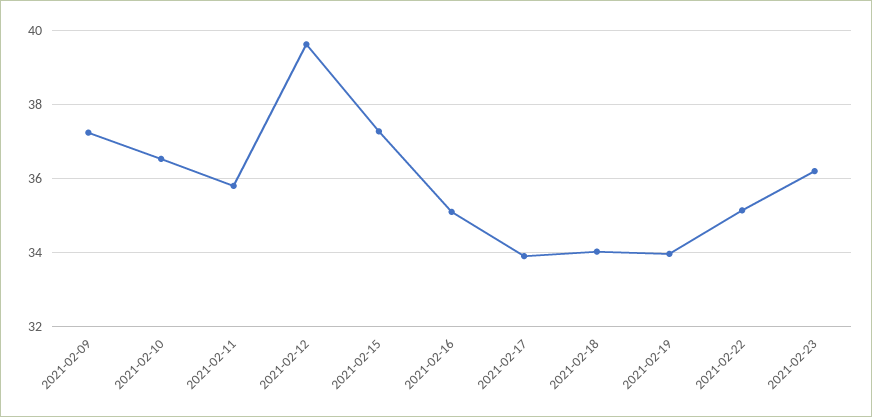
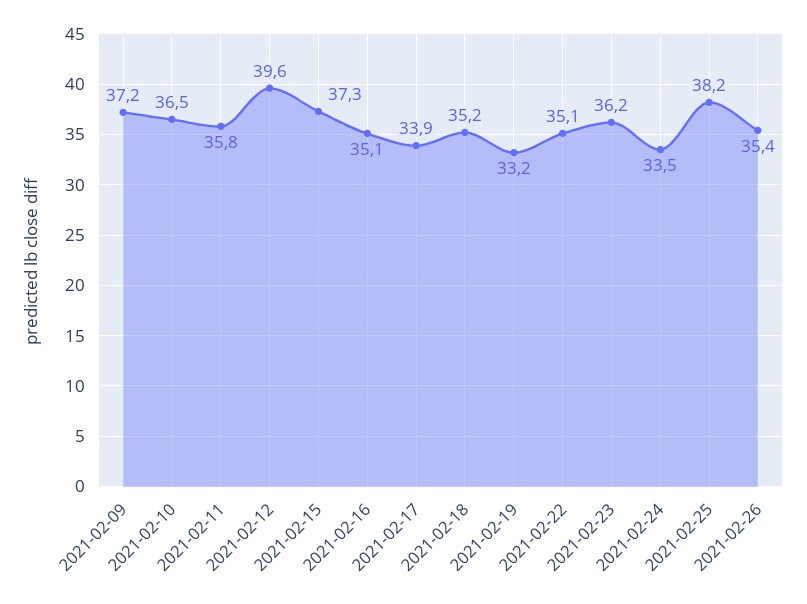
2021-02-18: 34 -> 35.2
2021-02-19: 34 -> 33.2
2021-02-24: none -> 33.5
2021-02-25: none -> 38.2
2021-02-26: none -> 35.4

